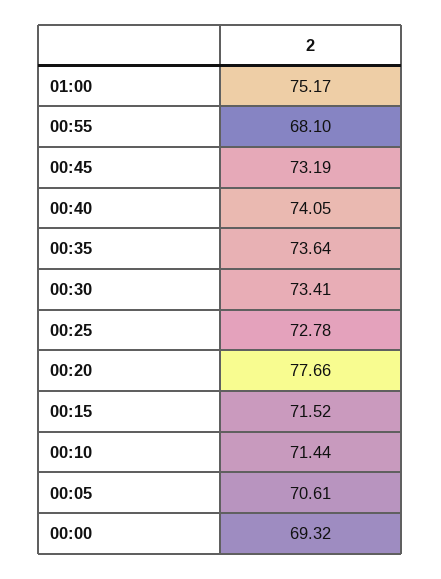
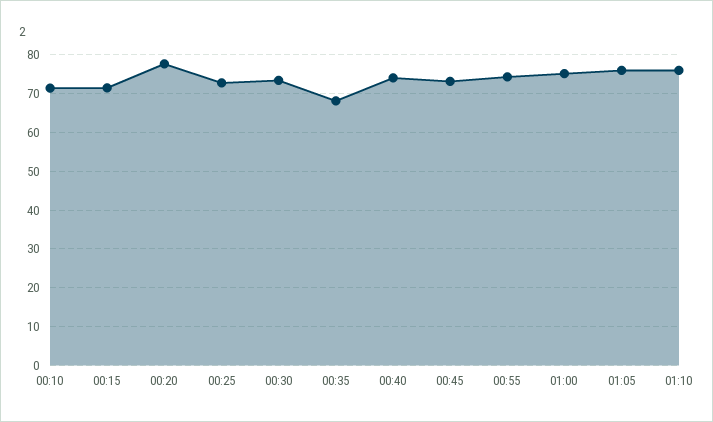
00:55: 68.1 -> 74
00:35: 73.64 -> 68
00:05: 70.61 -> none
00:00: 69.32 -> none
01:05: none -> 76
01:10: none -> 76

